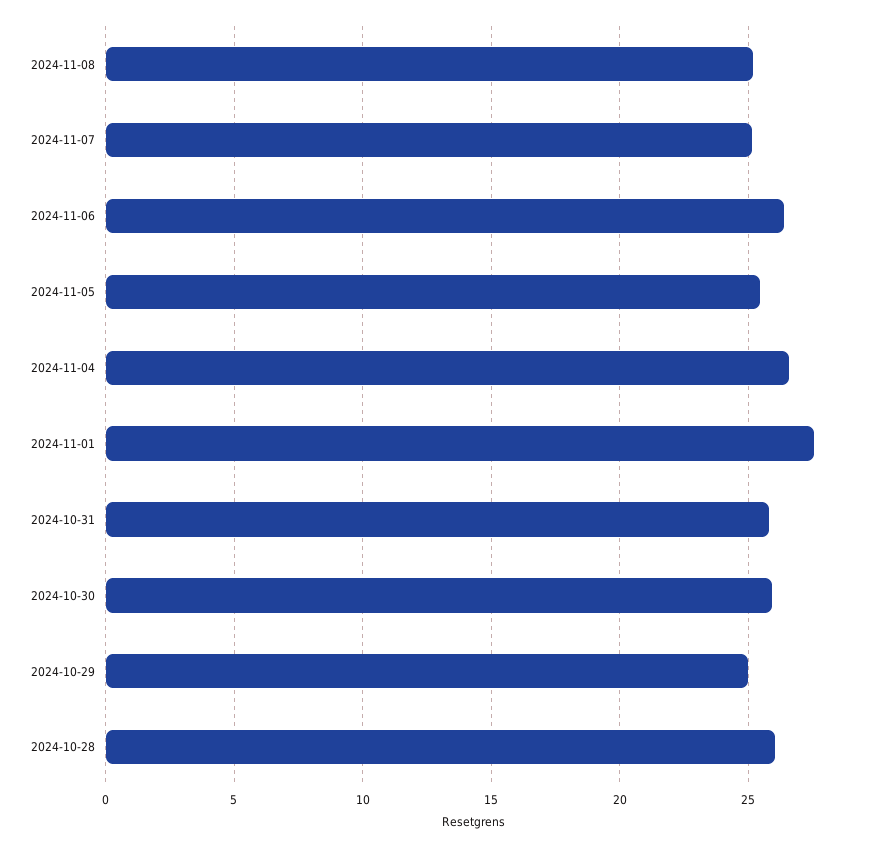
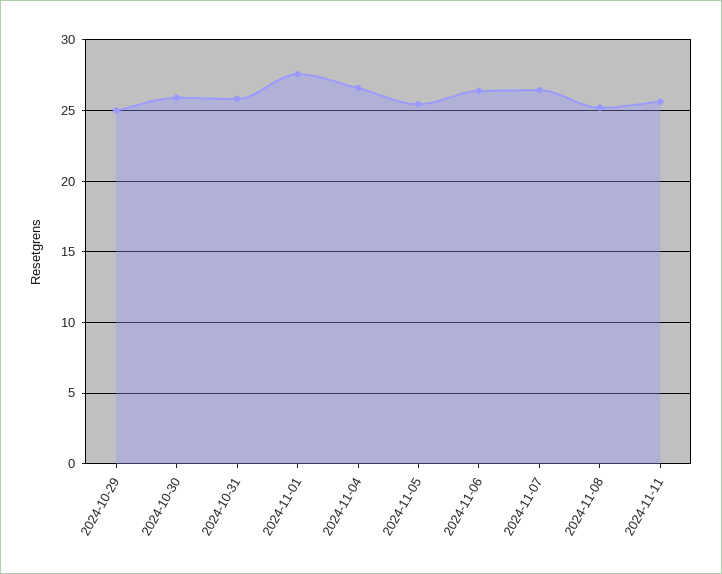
2024-11-07: 25 -> 26.5
2024-10-28: 26 -> none
2024-11-11: none -> 25.5

